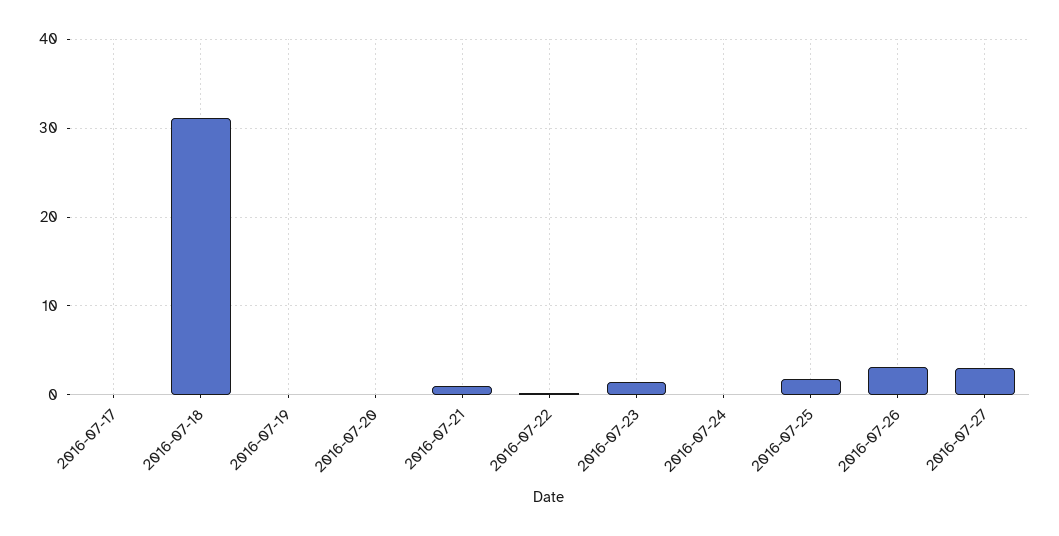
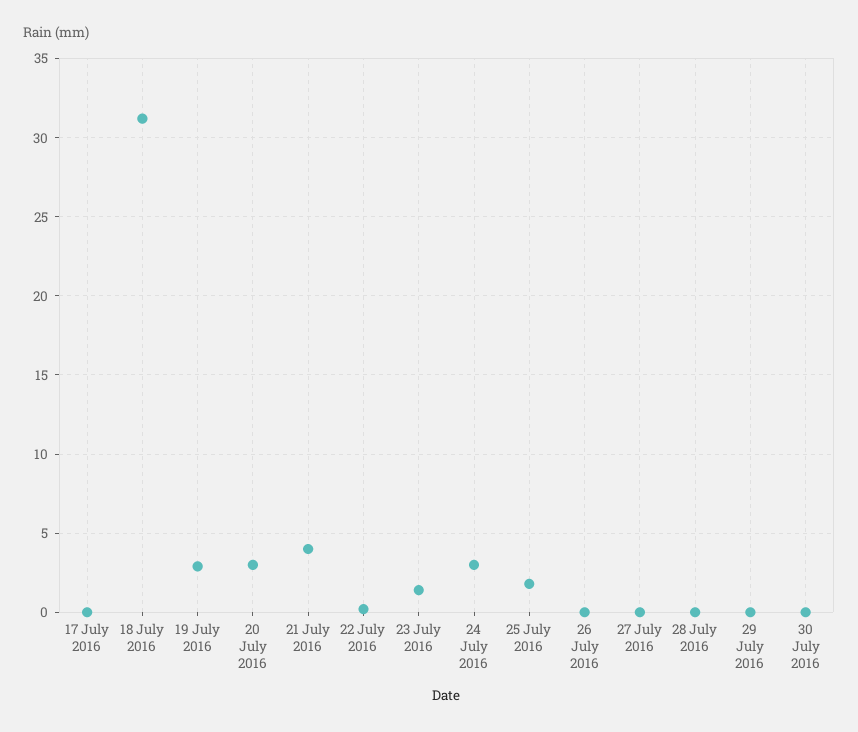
2016-07-19: 0 -> 3
2016-07-20: 0 -> 3
2016-07-21: 1 -> 4
2016-07-24: 0 -> 3
2016-07-26: 3 -> 0
2016-07-27: 3 -> 0
28 July 2016: none -> 0
29 July 2016: none -> 0
30 July 2016: none -> 0

